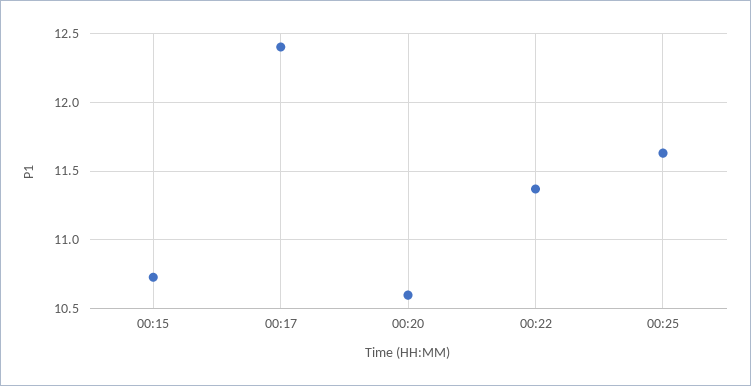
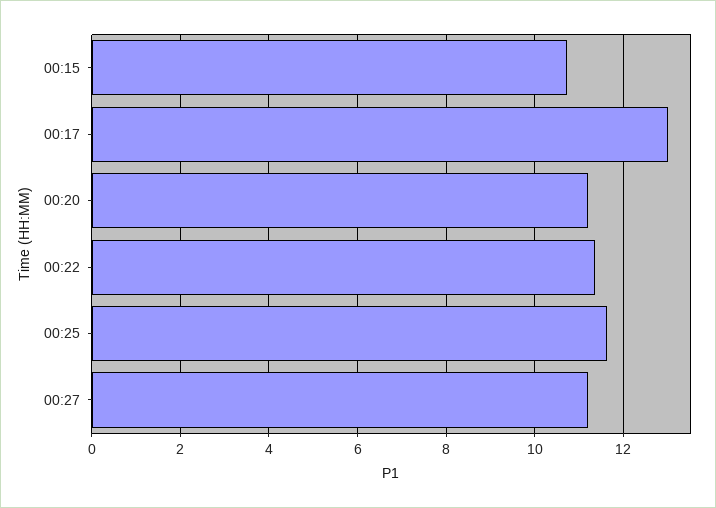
00:17: 12.4 -> 13
00:20: 10.6 -> 11.2
00:27: none -> 11.2

